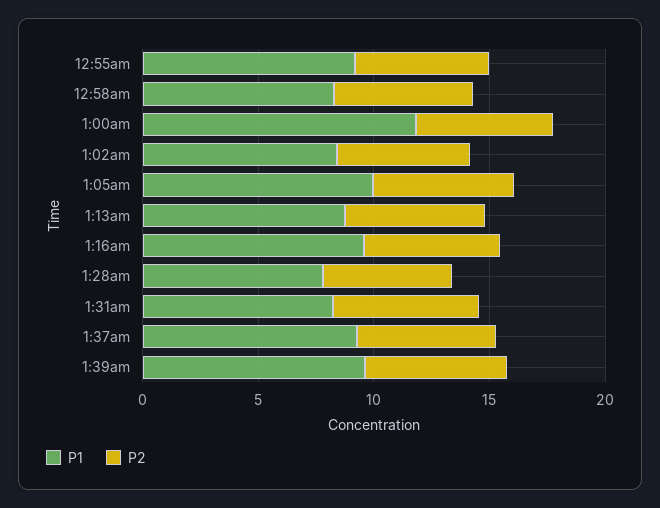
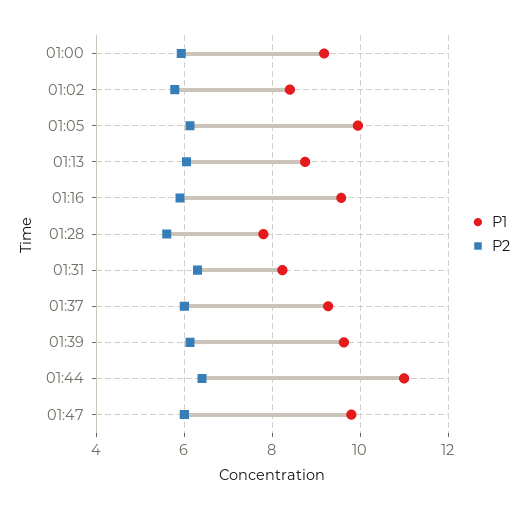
P1, 12:55am: 9 -> none
P2, 12:55am: 6 -> none
P1, 12:58am: 8 -> none
P2, 12:58am: 6 -> none
P1, 1:00am: 12 -> 9.2
P1, 01:44: none -> 11
P2, 01:44: none -> 6.4
P1, 01:47: none -> 9.8
P2, 01:47: none -> 6

